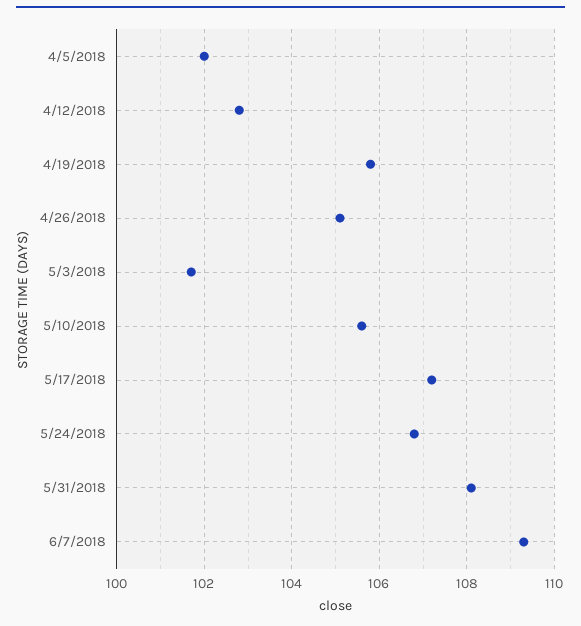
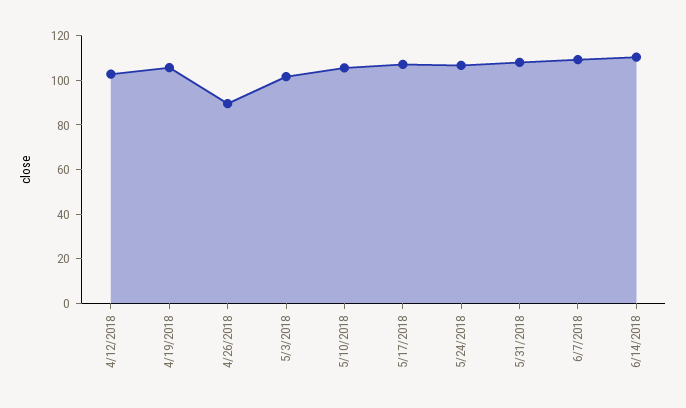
4/5/2018: 102 -> none
4/26/2018: 105 -> 90
6/14/2018: none -> 110

